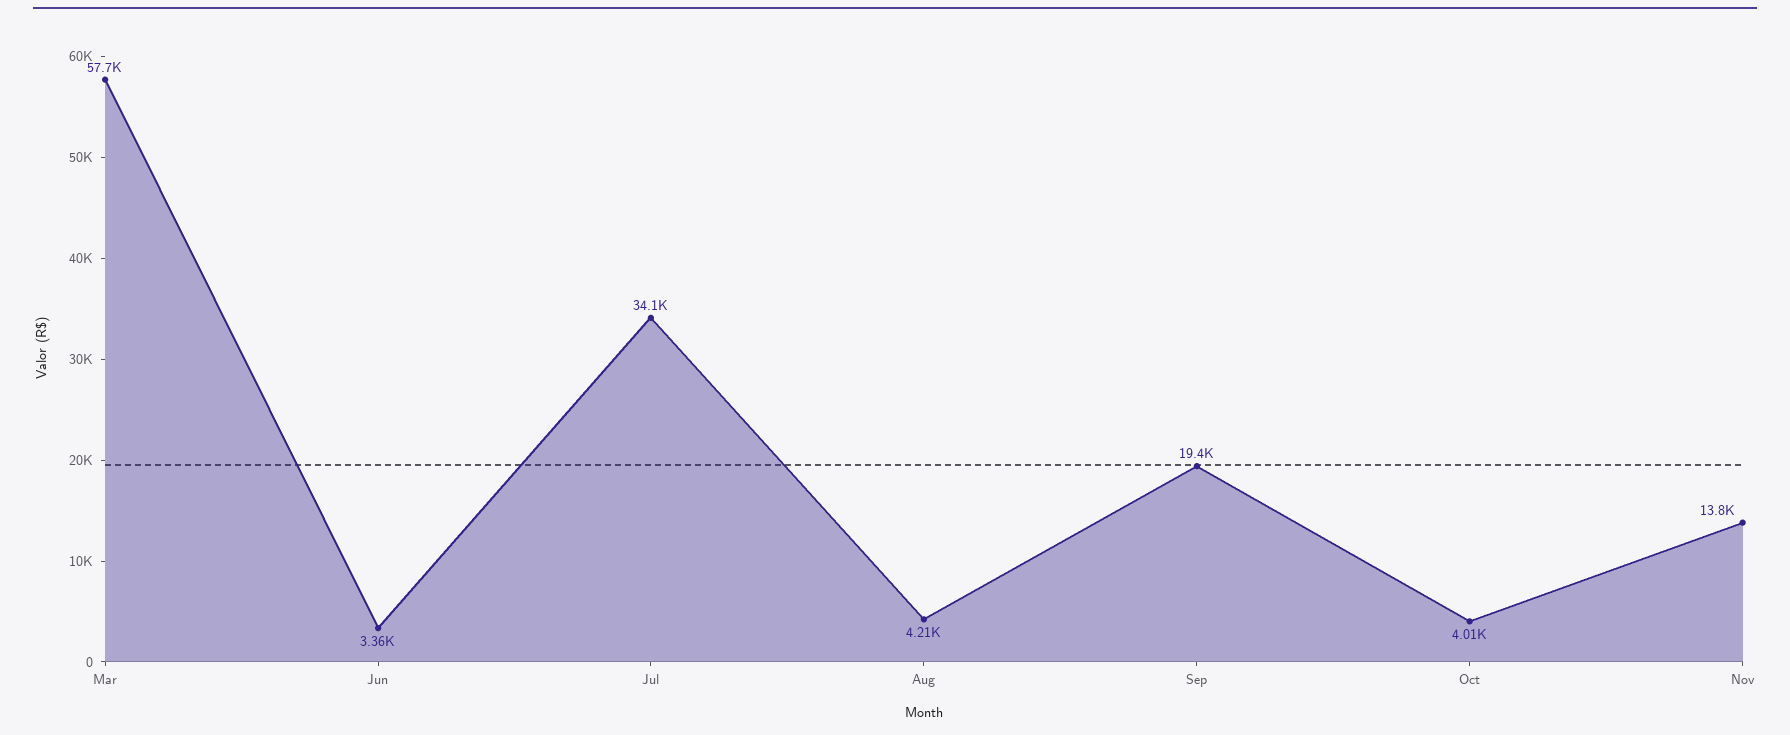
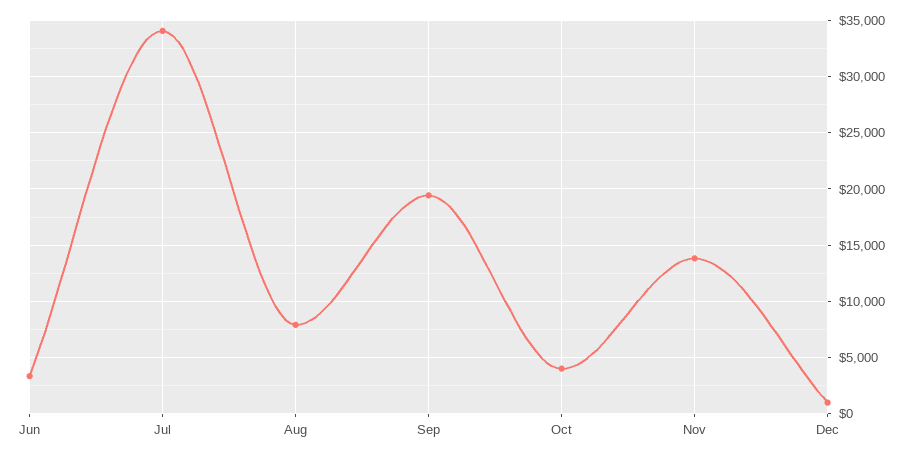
Mar: 57700 -> none
Aug: 4210 -> 8000
Dec: none -> 1000

